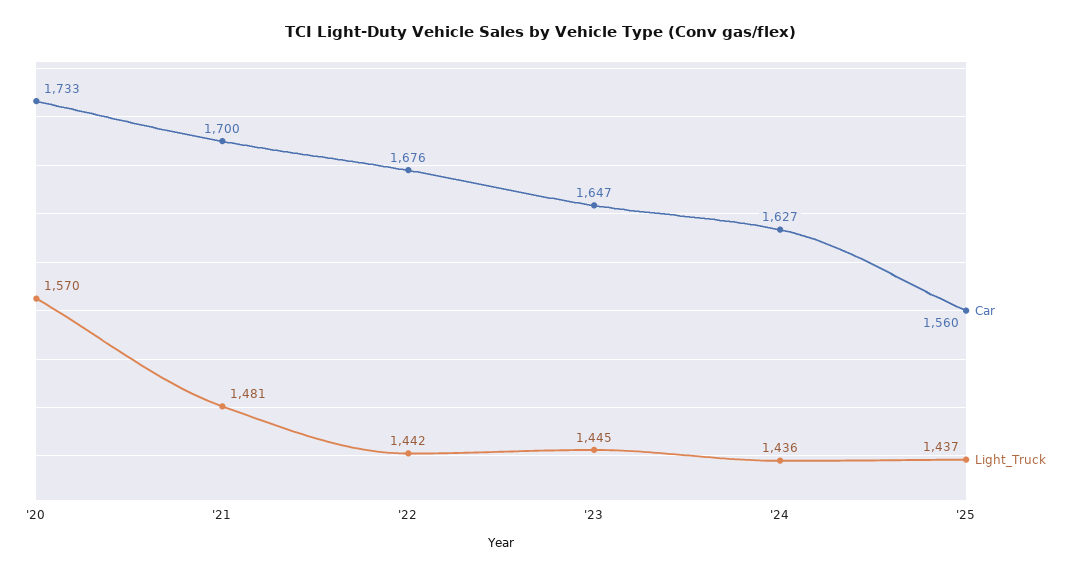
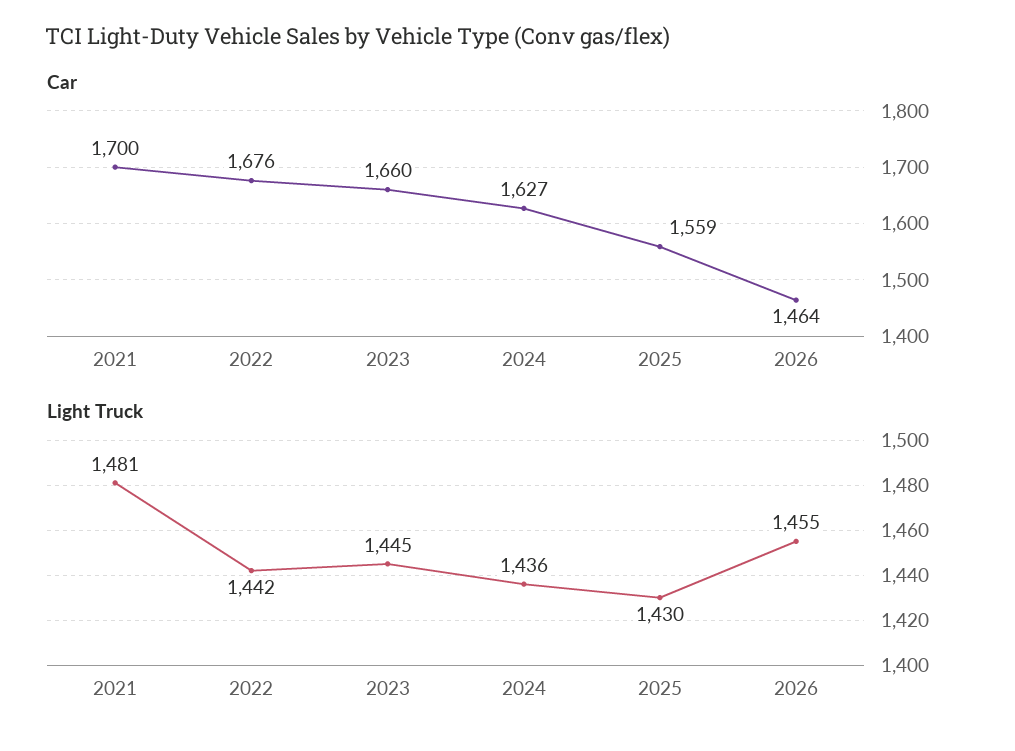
Car, '20: 1733 -> none
Light_Truck, '20: 1570 -> none
Car, '23: 1647 -> 1660
Car, '25: 1560 -> 1559
Light_Truck, '25: 1437 -> 1430
Car, 2026: none -> 1464
Light_Truck, 2026: none -> 1455

